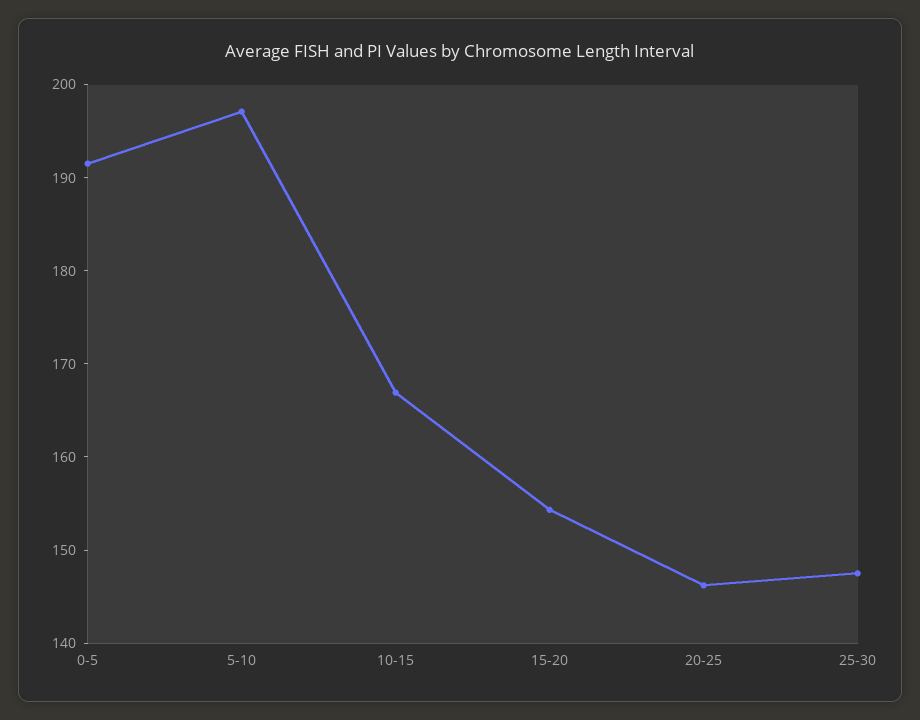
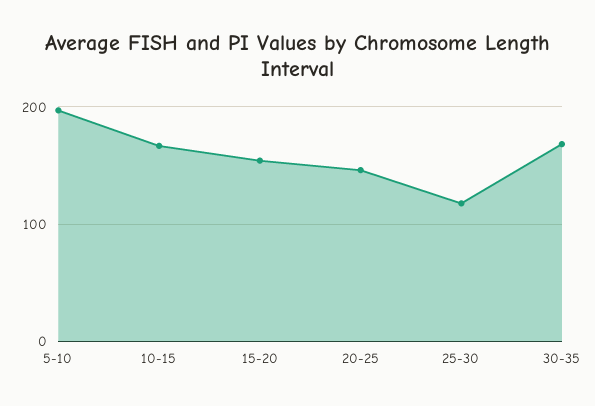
0-5: 192 -> none
25-30: 148 -> 120
30-35: none -> 170

